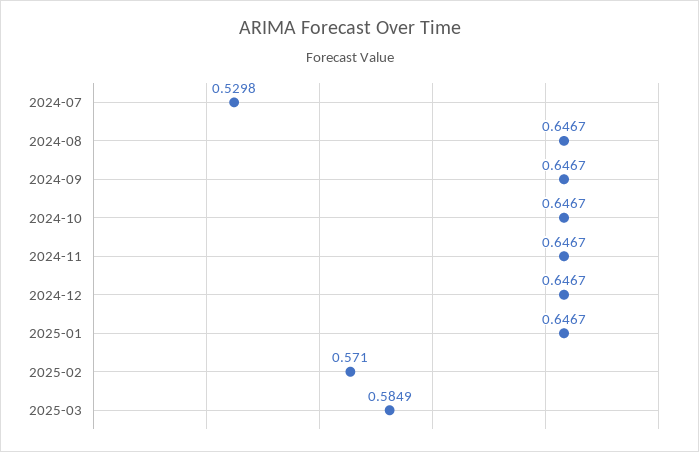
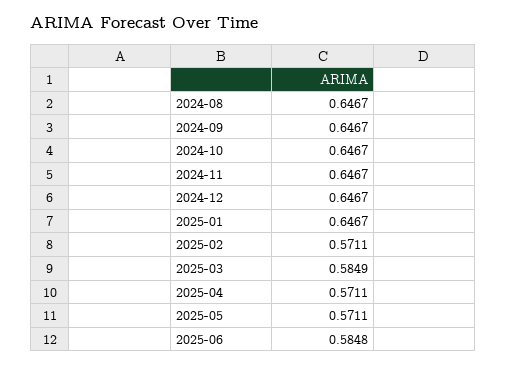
2024-07: 0.5298 -> none
2025-02: 0.571 -> 0.5711
2025-04: none -> 0.5711
2025-05: none -> 0.5711
2025-06: none -> 0.5848

